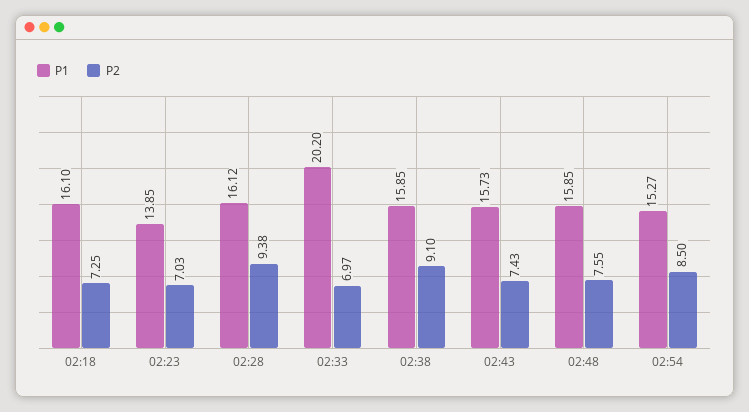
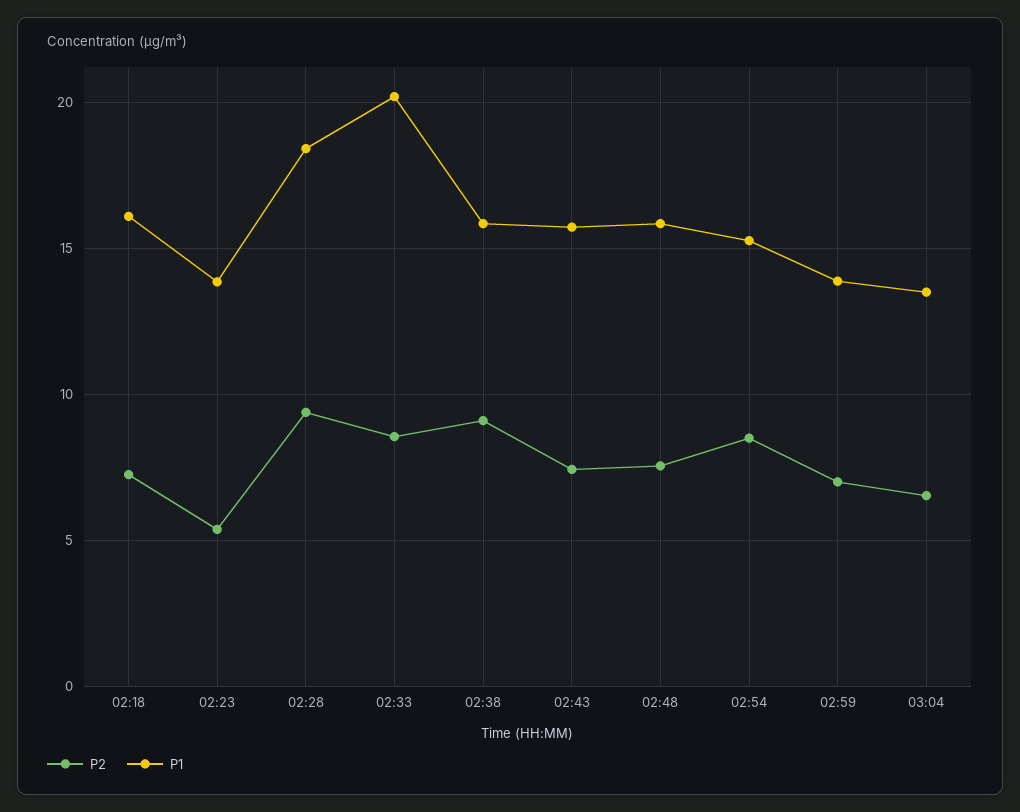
P2, 02:23: 7.03 -> 5.5
P1, 02:28: 16.12 -> 18.5
P2, 02:33: 6.97 -> 8.5
P2, 02:59: none -> 7
P1, 02:59: none -> 14
P2, 03:04: none -> 6.5
P1, 03:04: none -> 13.5

